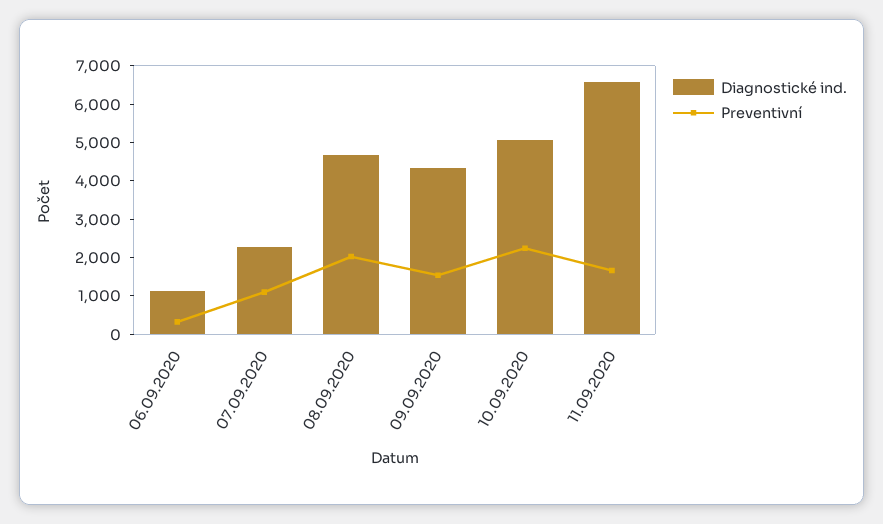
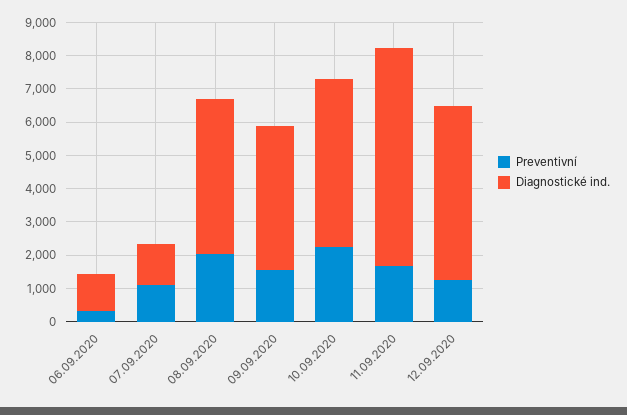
Diagnostické ind., 07.09.2020: 2250 -> 1250
Preventivní, 12.09.2020: none -> 1250
Diagnostické ind., 12.09.2020: none -> 5250

